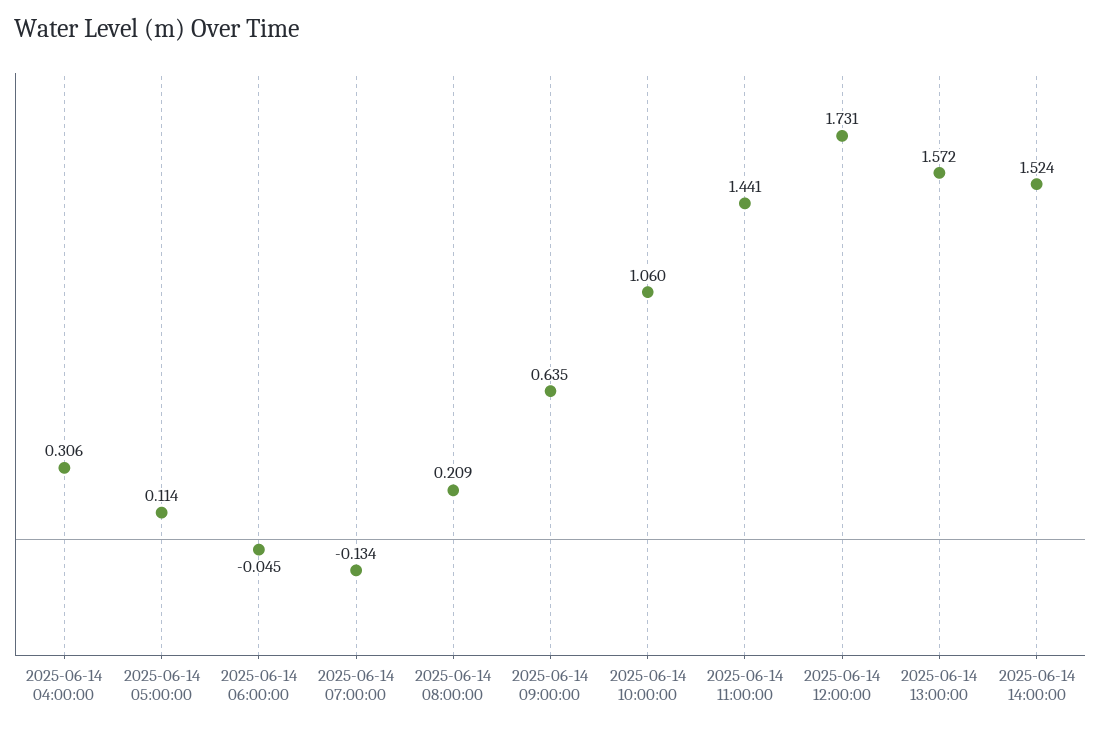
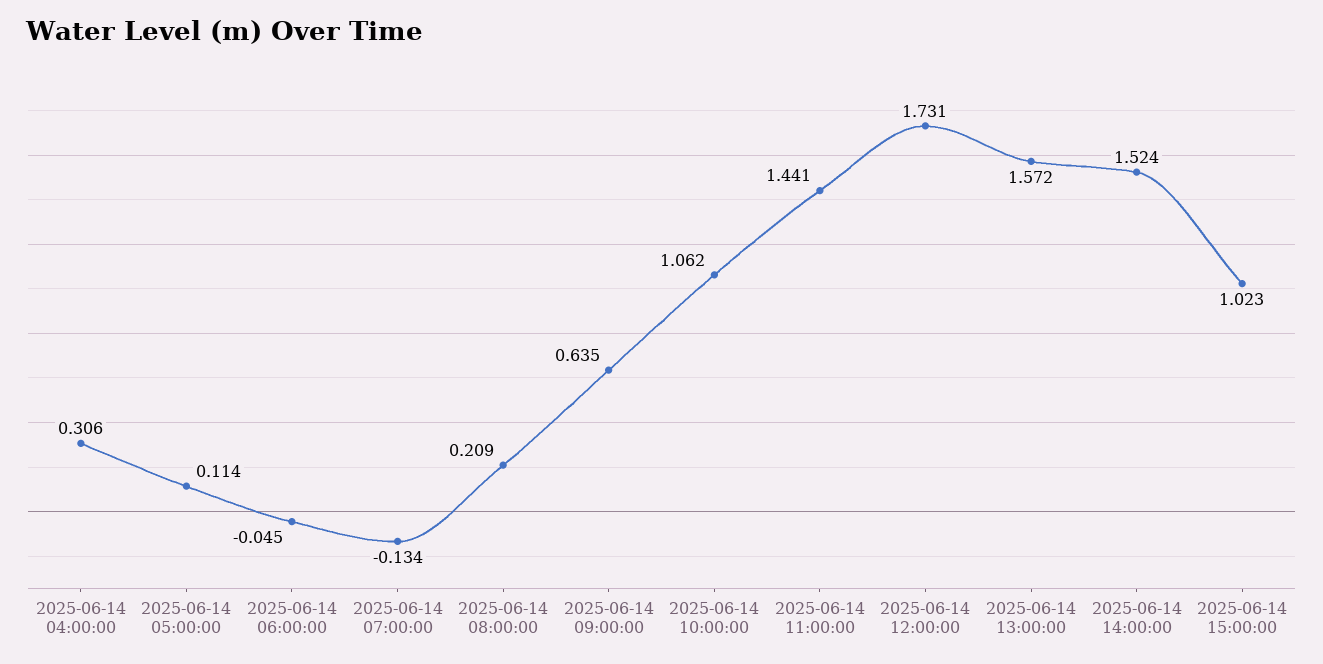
2025-06-14 10:00:00: 1.06 -> 1.062
2025-06-14 15:00:00: none -> 1.023

